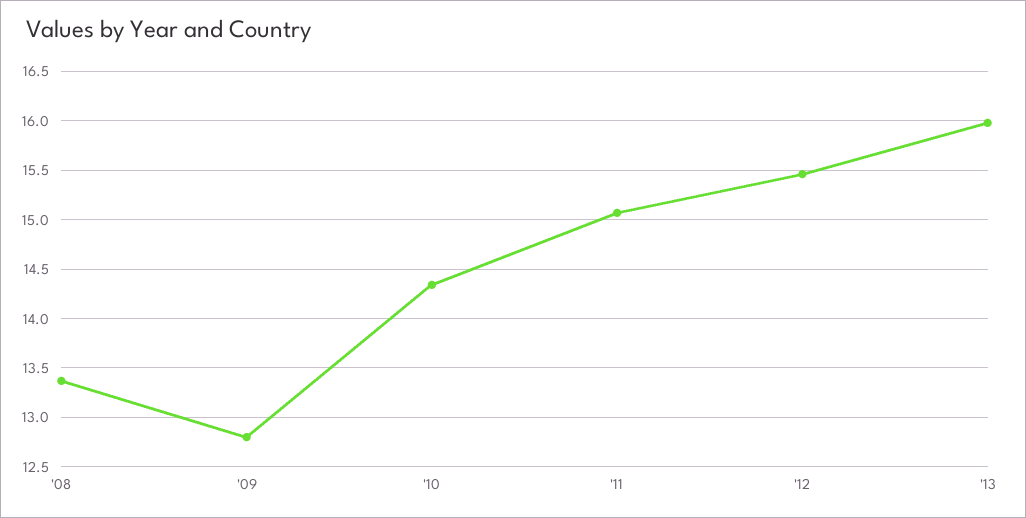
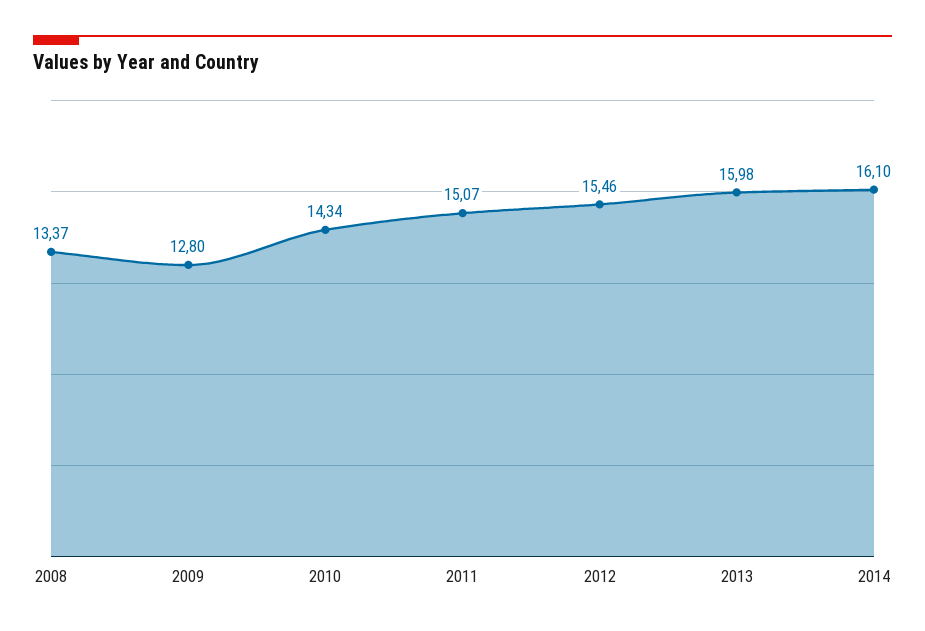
2014: none -> 16.1

